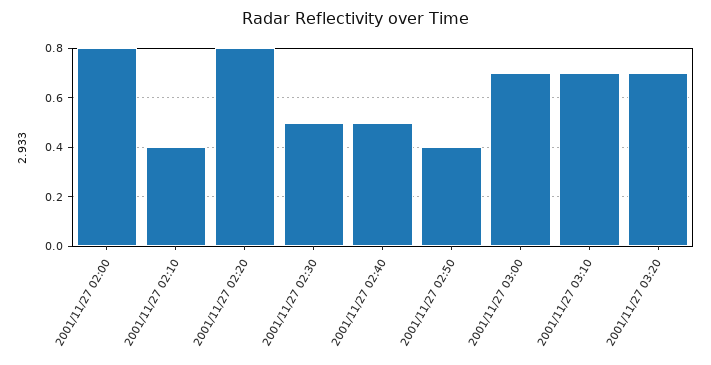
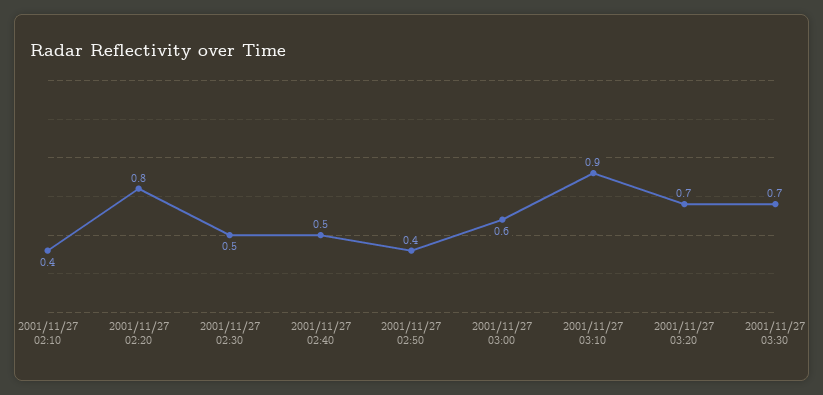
2001/11/27 02:00: 0.8 -> none
2001/11/27 03:00: 0.7 -> 0.6
2001/11/27 03:10: 0.7 -> 0.9
2001/11/27 03:30: none -> 0.7

